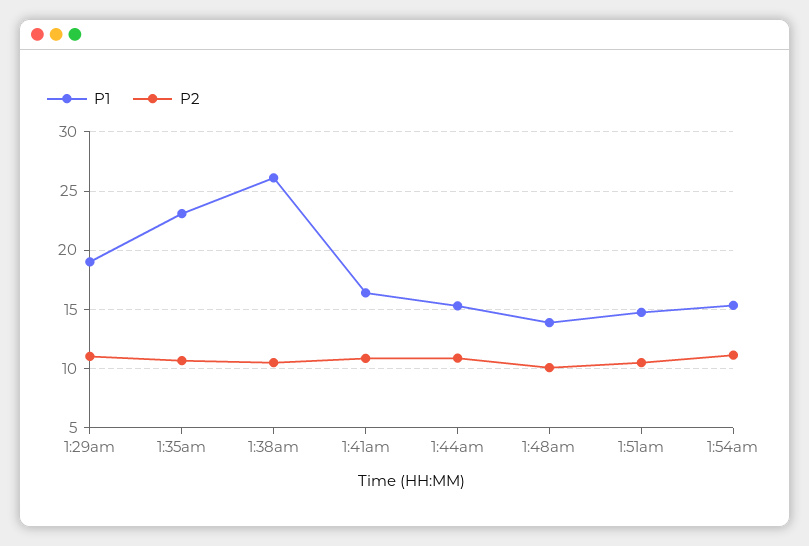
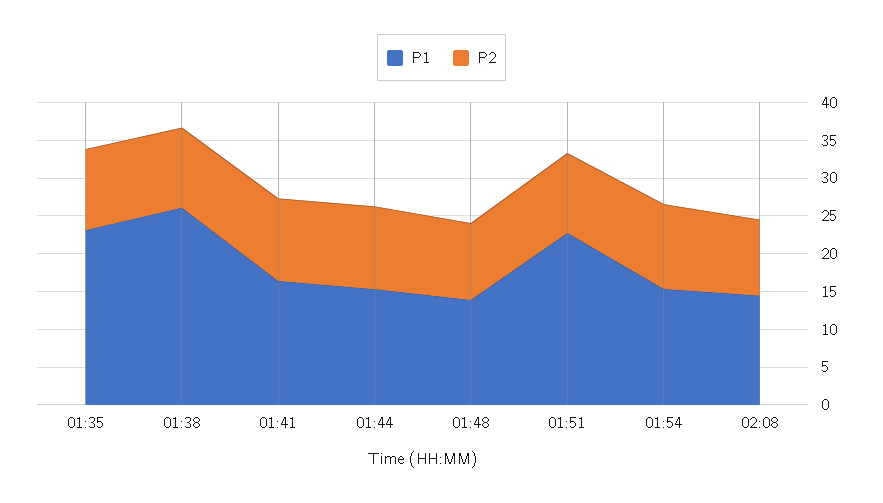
P1, 1:29am: 19 -> none
P2, 1:29am: 11 -> none
P1, 1:51am: 15 -> 22.5
P1, 02:08: none -> 15
P2, 02:08: none -> 10

